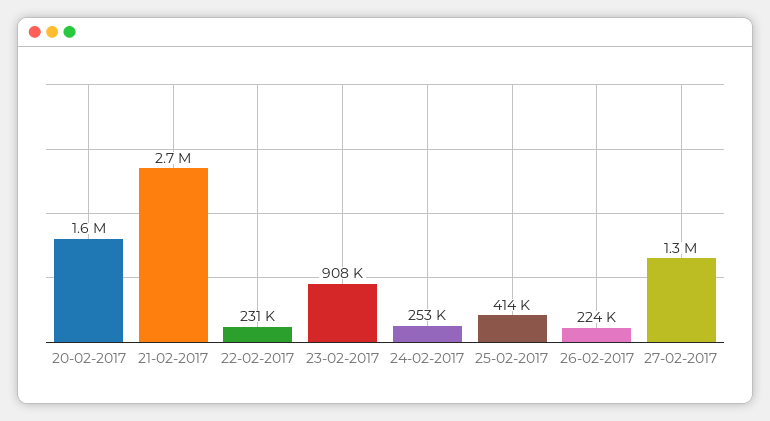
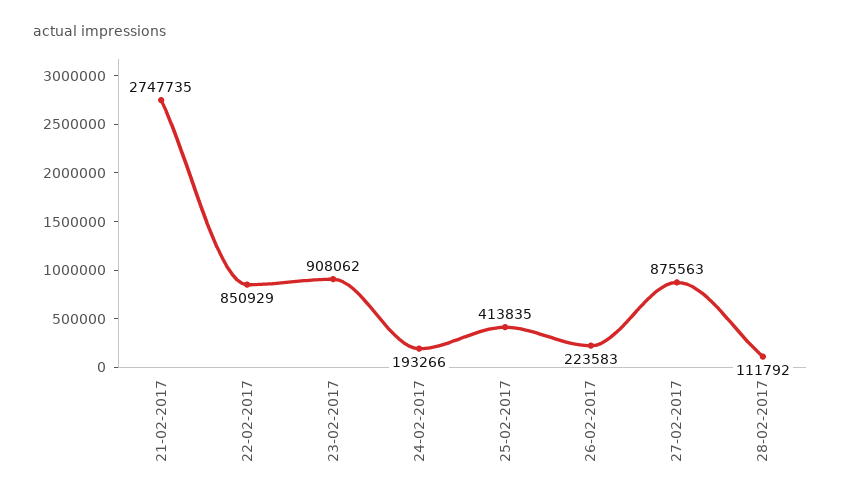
20-02-2017: 1600000 -> none
22-02-2017: 231000 -> 850929
24-02-2017: 253000 -> 193266
27-02-2017: 1300000 -> 875563
28-02-2017: none -> 111792

